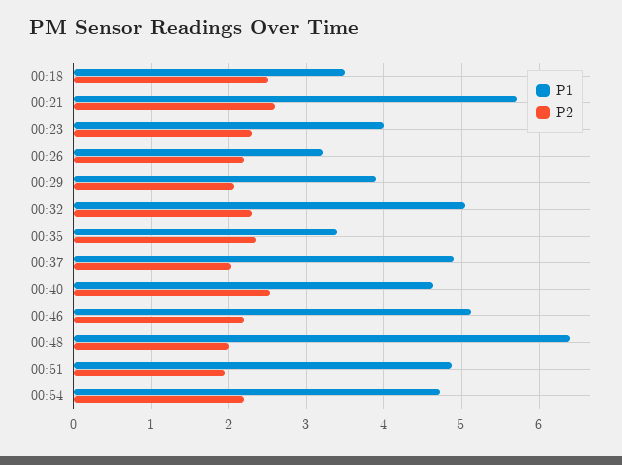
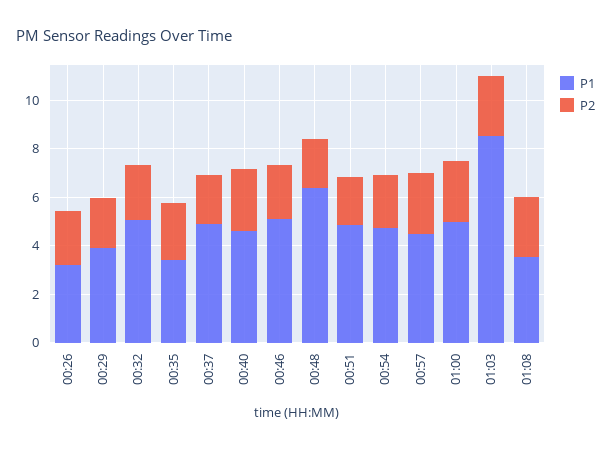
P1, 00:18: 3.5 -> none
P2, 00:18: 2.5 -> none
P1, 00:21: 5.7 -> none
P2, 00:21: 2.6 -> none
P1, 00:23: 4 -> none
P2, 00:23: 2.3 -> none
P1, 00:57: none -> 4.5
P2, 00:57: none -> 2.5
P1, 01:00: none -> 5
P2, 01:00: none -> 2.5
P1, 01:03: none -> 8.5
P2, 01:03: none -> 2.5
P1, 01:08: none -> 3.5
P2, 01:08: none -> 2.5

